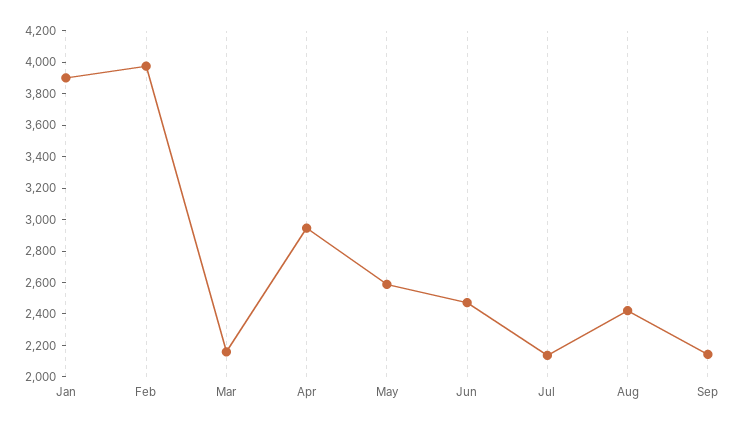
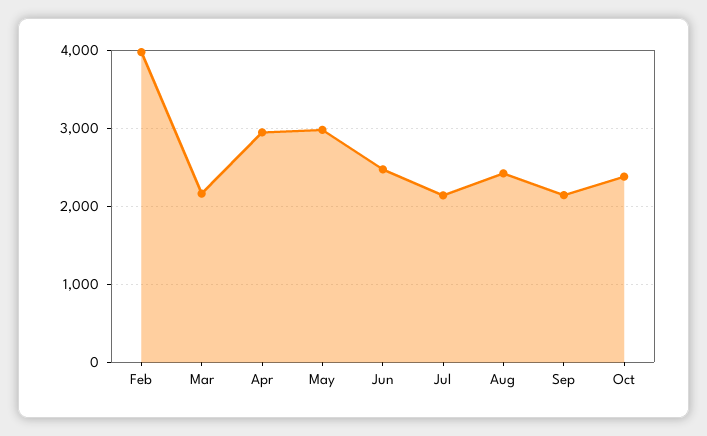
Jan: 3900 -> none
May: 2600 -> 3000
Oct: none -> 2400

